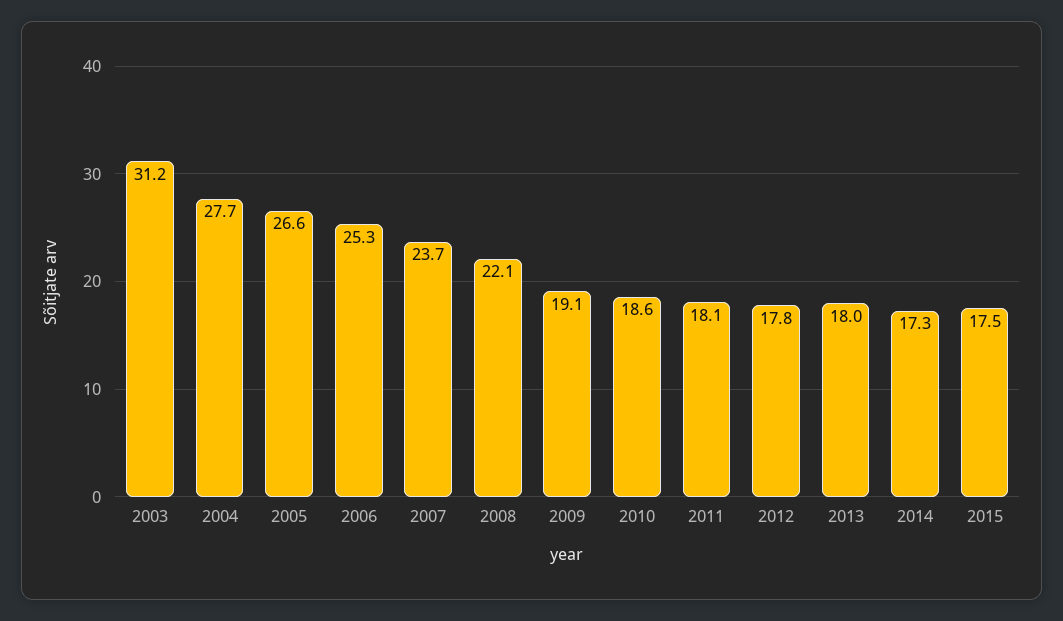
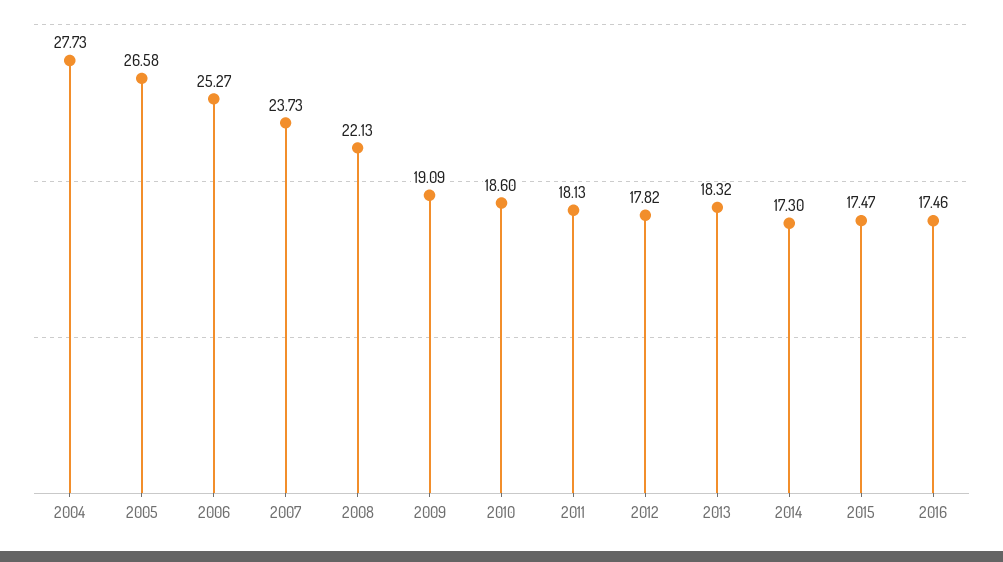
2003: 31.2 -> none
2013: 18 -> 18.32
2016: none -> 17.46

